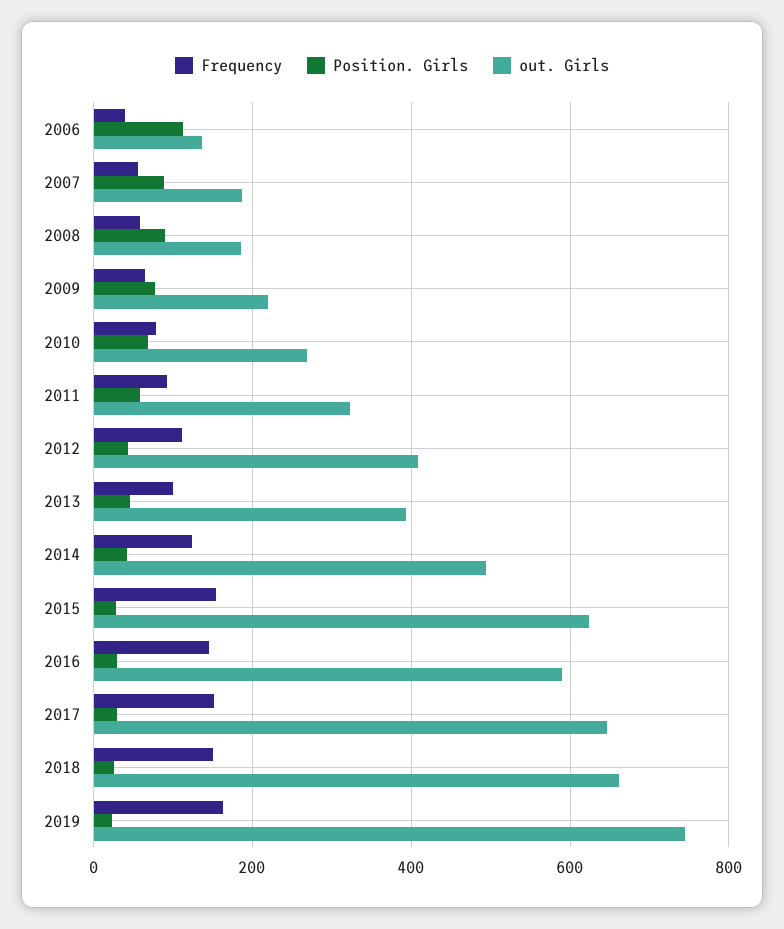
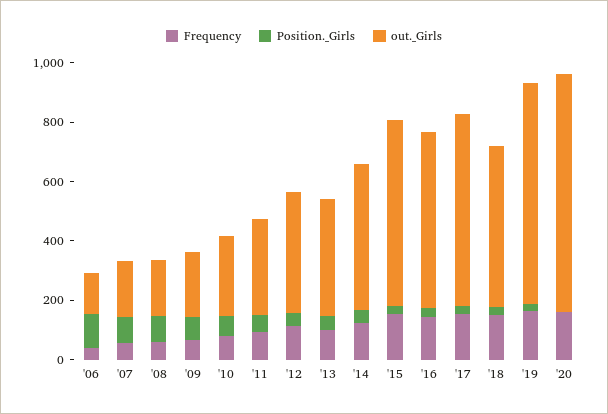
out. Girls, 2018: 660 -> 550
Frequency, '20: none -> 150
Position. Girls, '20: none -> 0
out. Girls, '20: none -> 800

